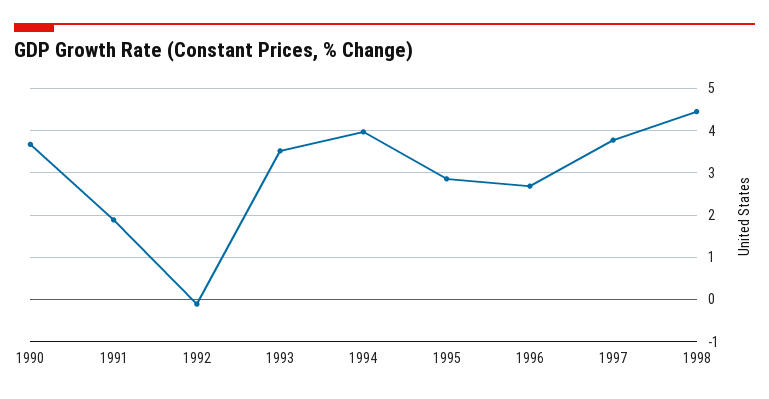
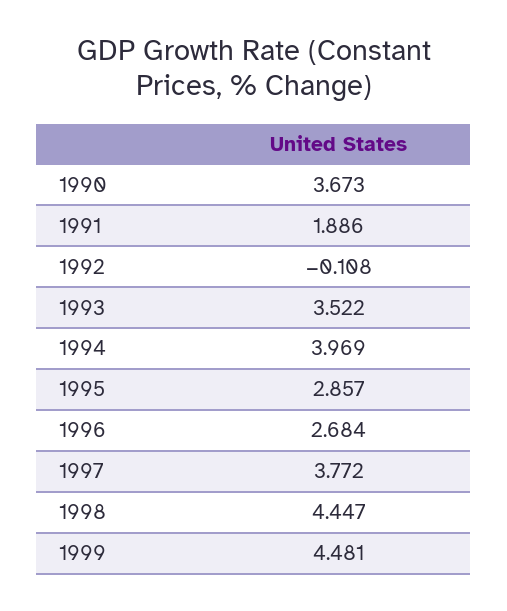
1999: none -> 4.481

